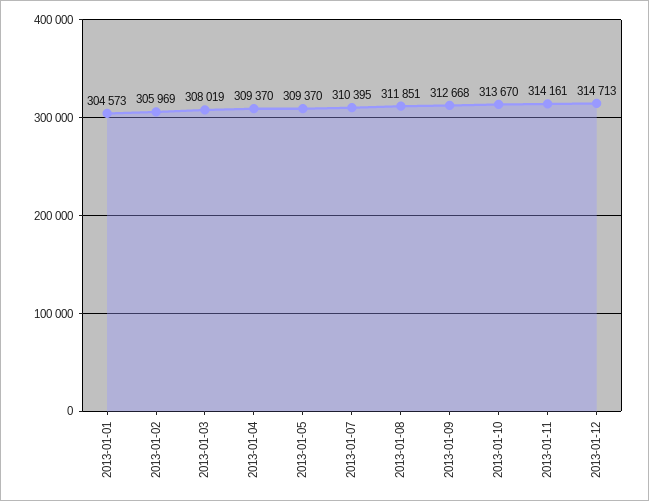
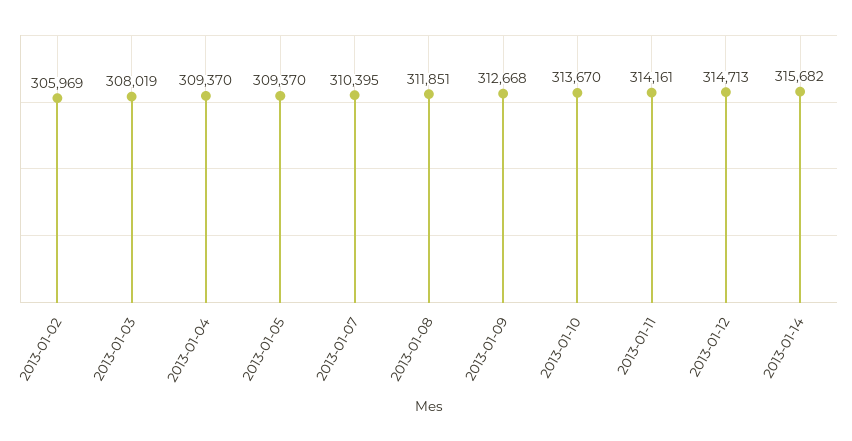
2013-01-01: 304573 -> none
2013-01-14: none -> 315682

